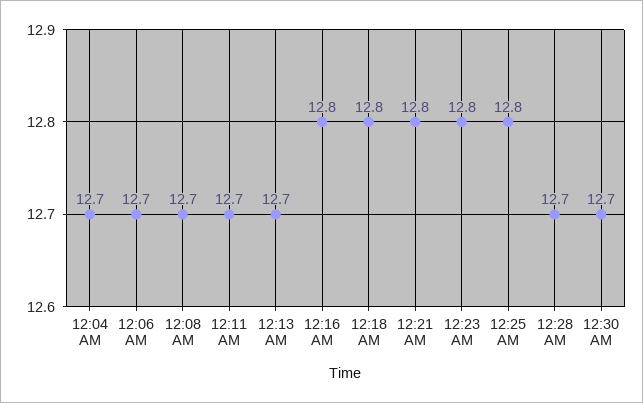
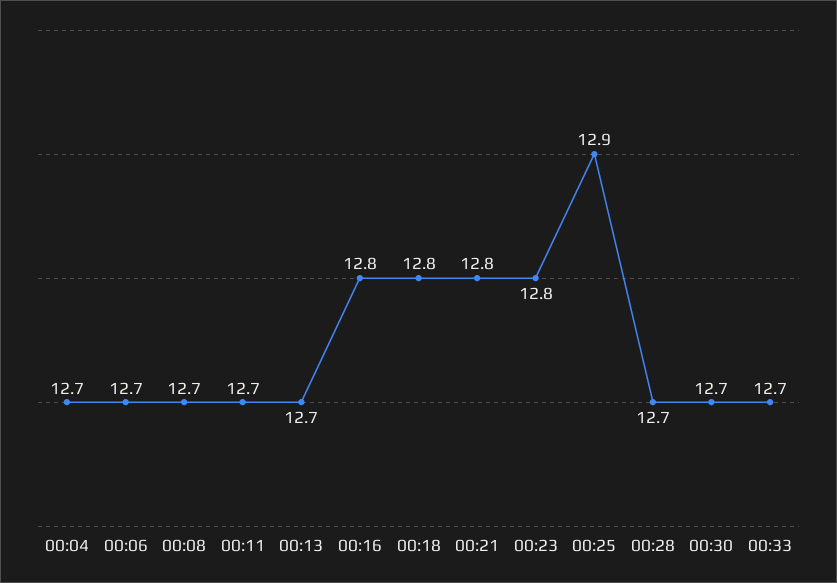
12:25 AM: 12.8 -> 12.9
00:33: none -> 12.7

